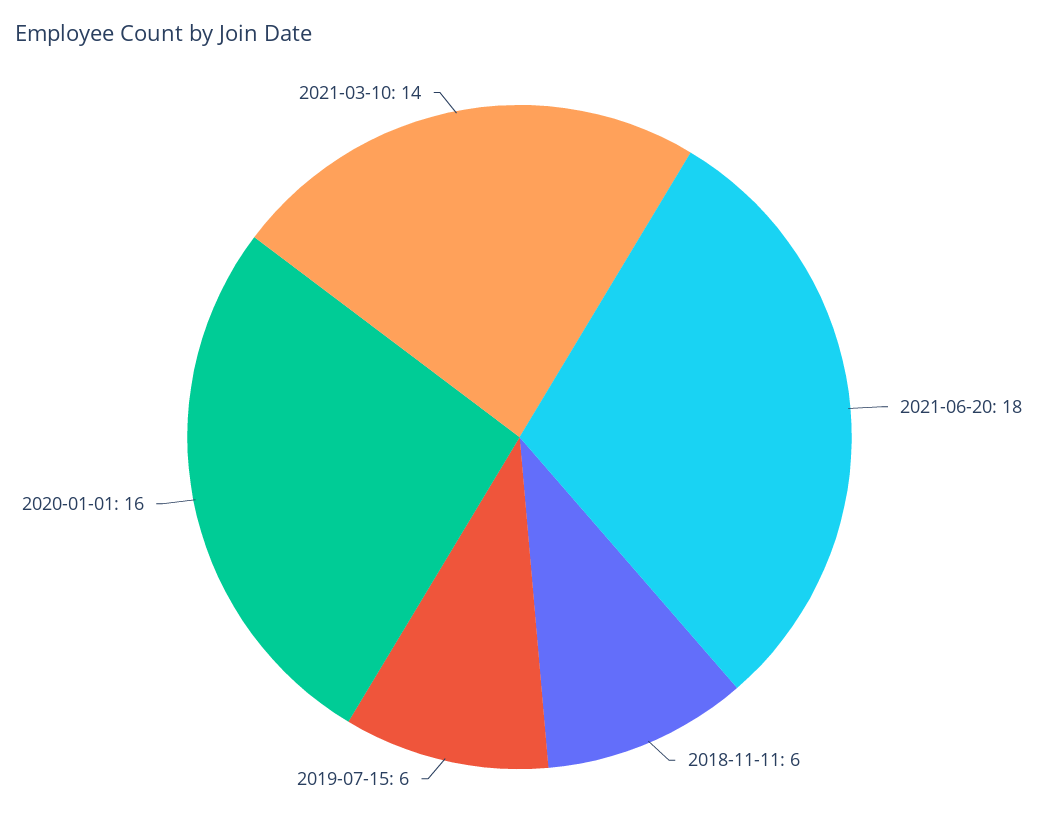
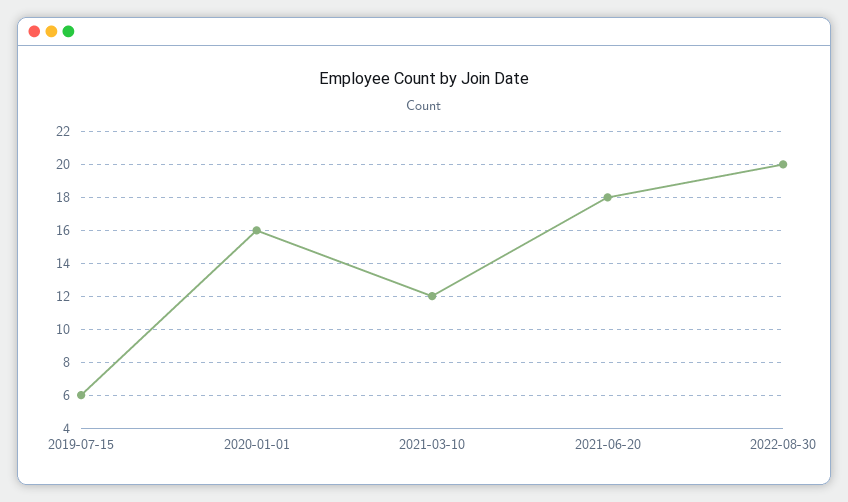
2018-11-11: 6 -> none
2021-03-10: 14 -> 12
2022-08-30: none -> 20

